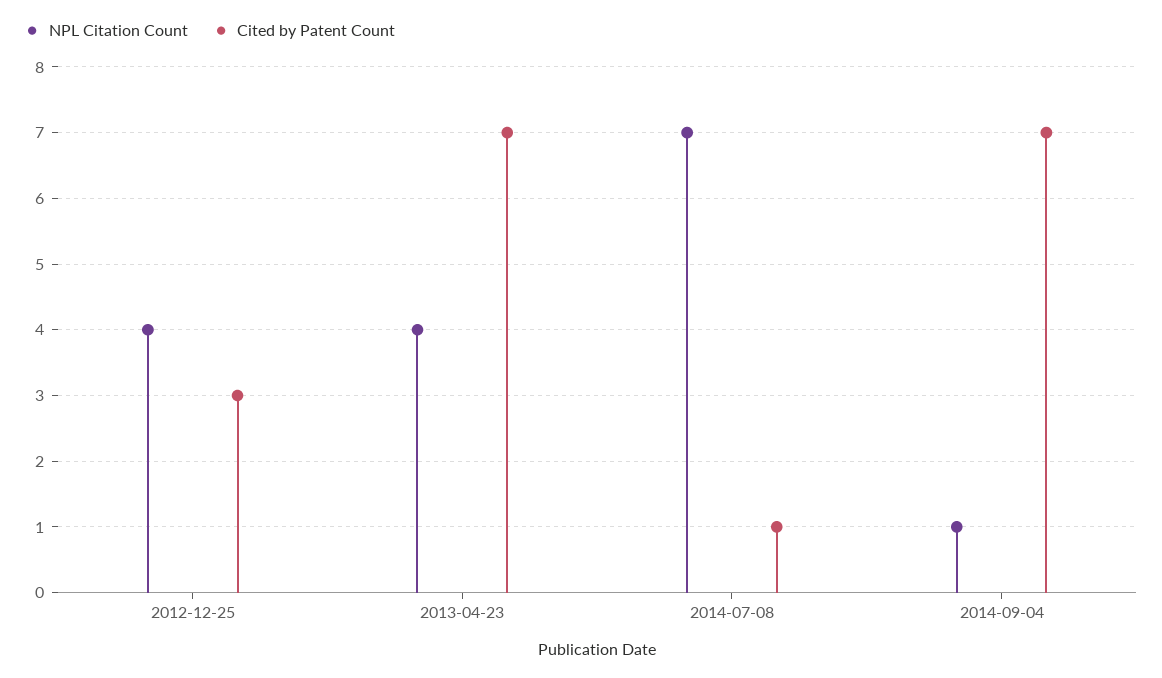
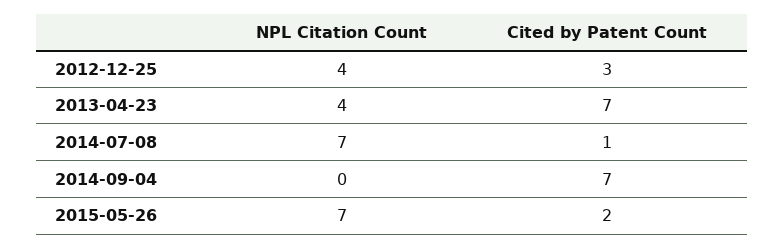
NPL Citation Count, 2014-09-04: 1 -> 0
NPL Citation Count, 2015-05-26: none -> 7
Cited by Patent Count, 2015-05-26: none -> 2

